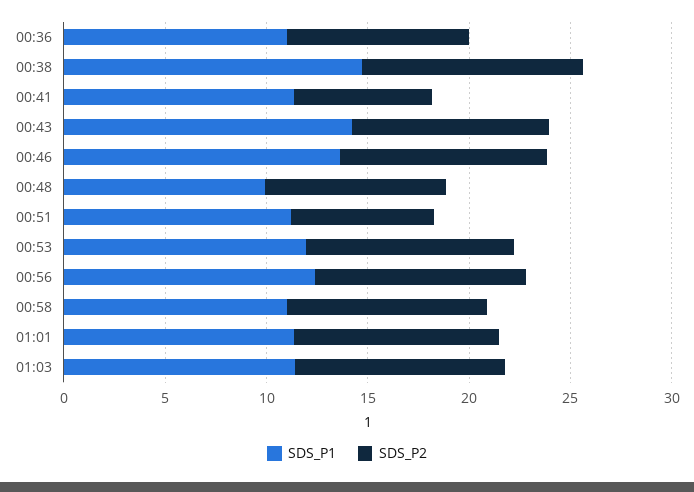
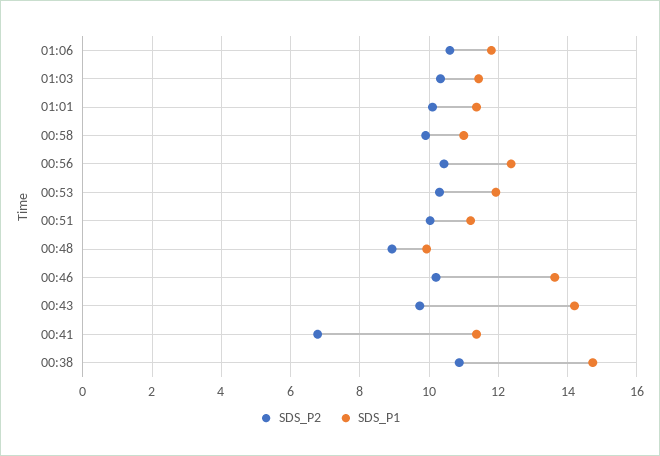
SDS_P1, 00:36: 11 -> none
SDS_P2, 00:36: 9 -> none
SDS_P2, 00:51: 7 -> 10
SDS_P2, 01:06: none -> 10.6
SDS_P1, 01:06: none -> 11.8

